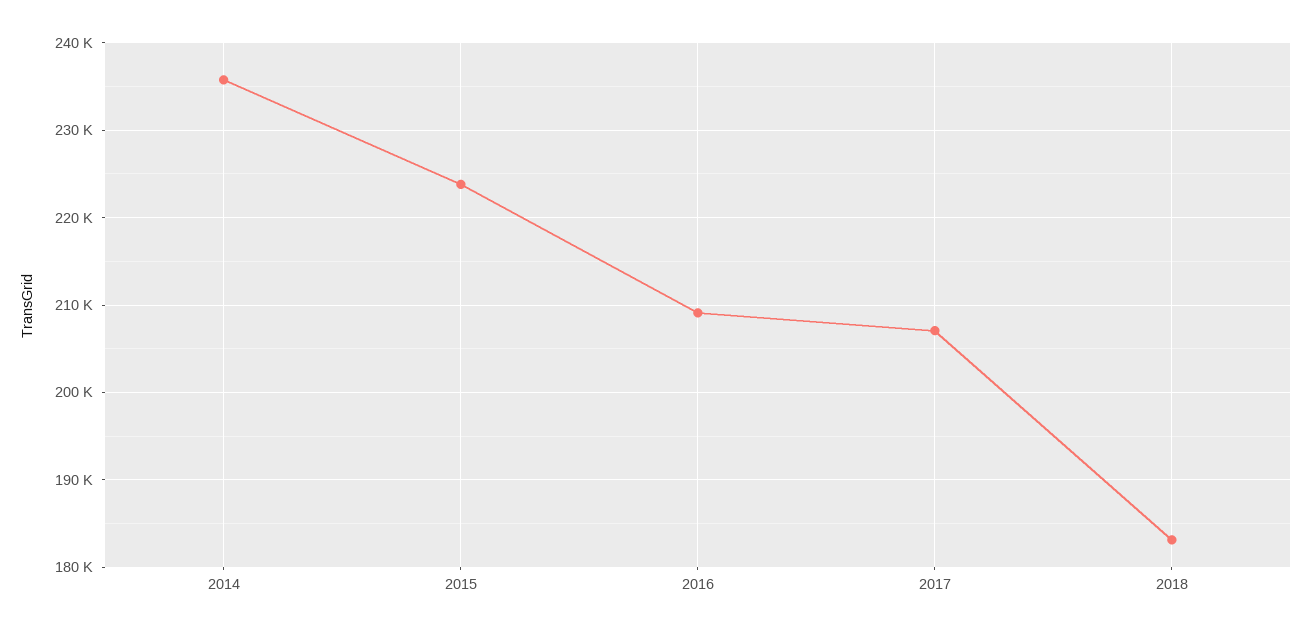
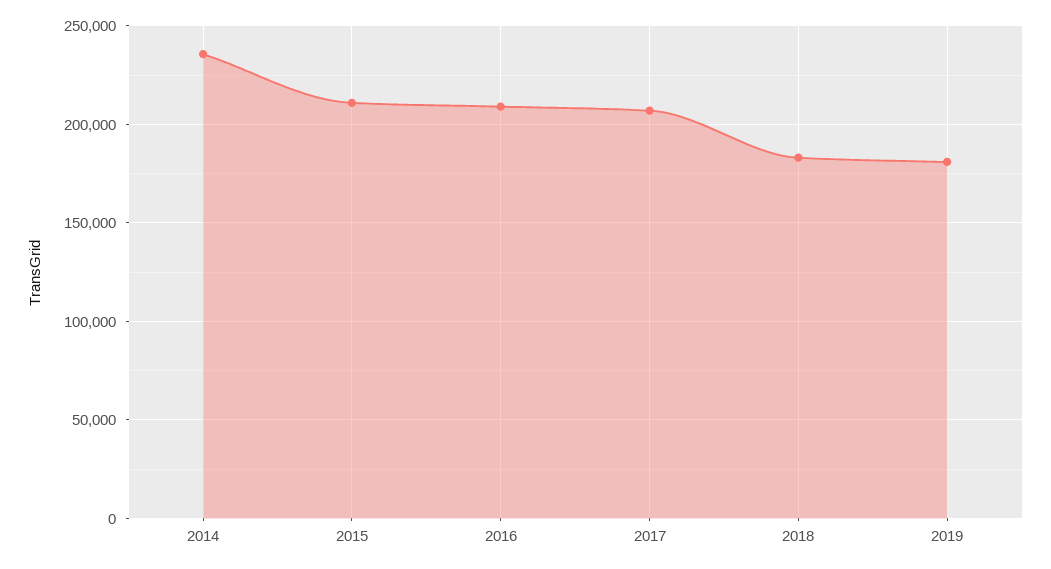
2015: 224000 -> 210000
2019: none -> 180000

